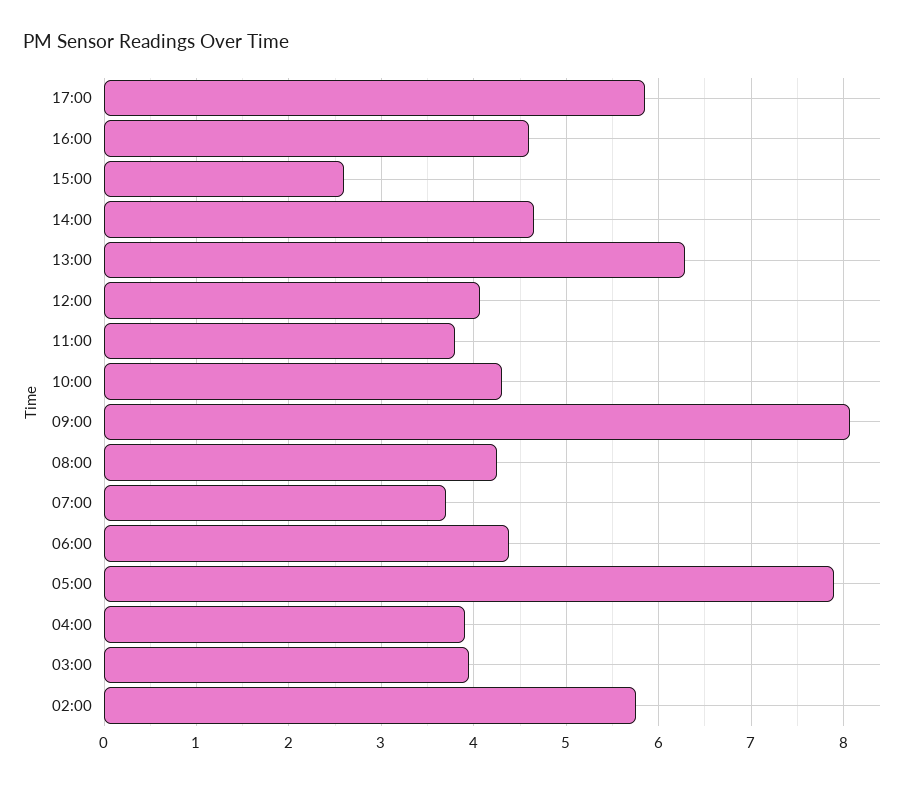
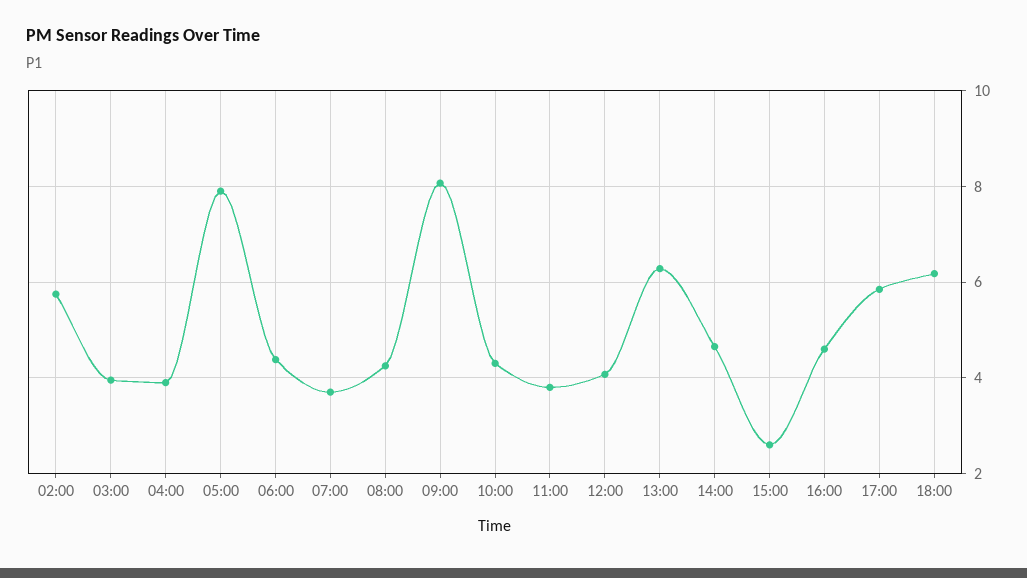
18:00: none -> 6.2

